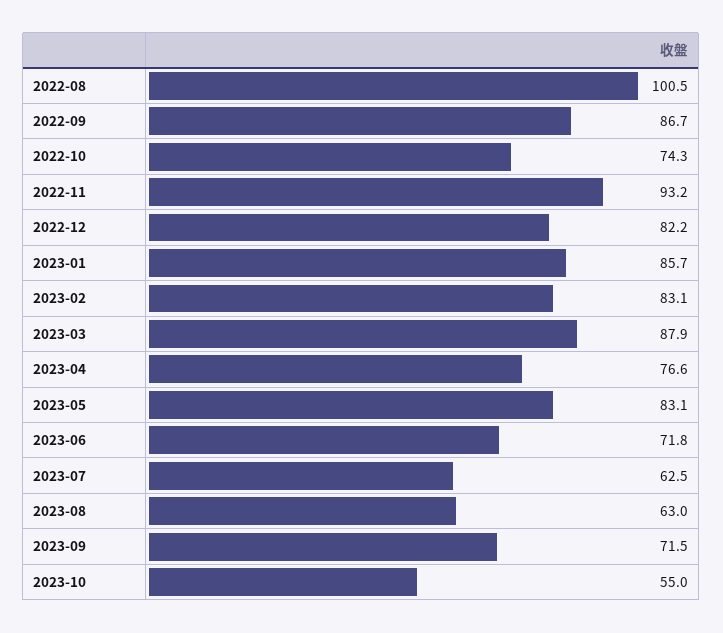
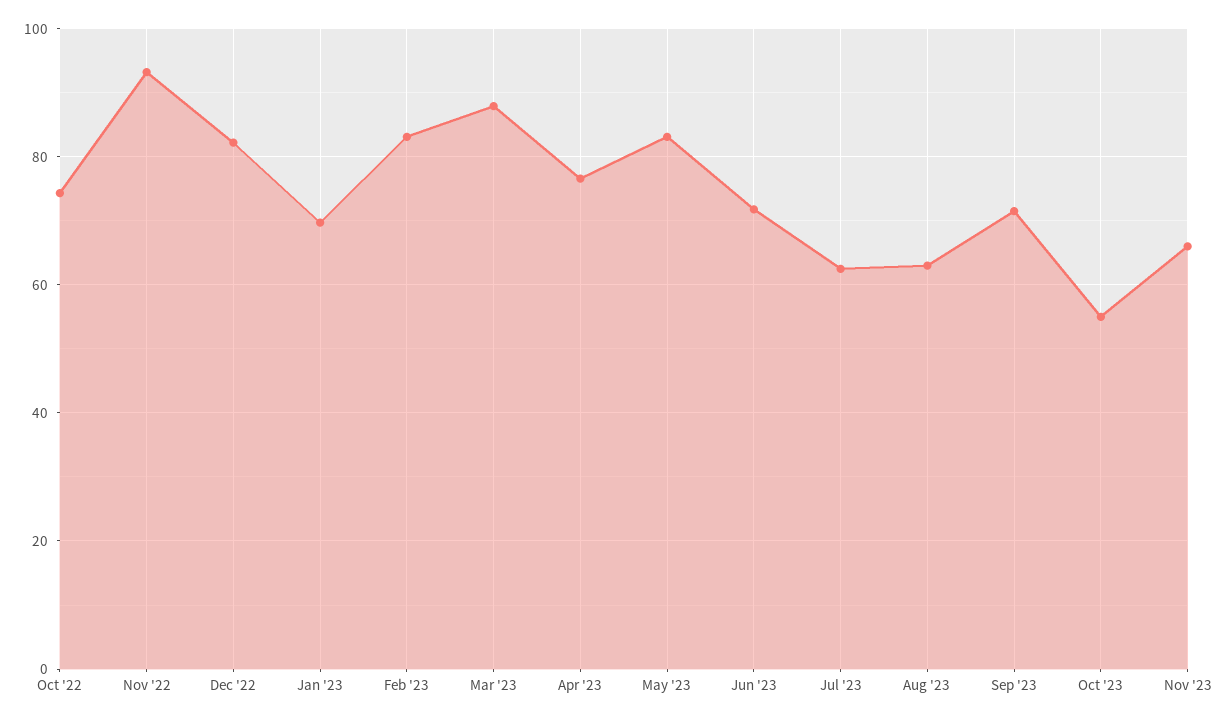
2022-08: 100.5 -> none
2022-09: 86.7 -> none
2023-01: 85.7 -> 70
Nov '23: none -> 66

